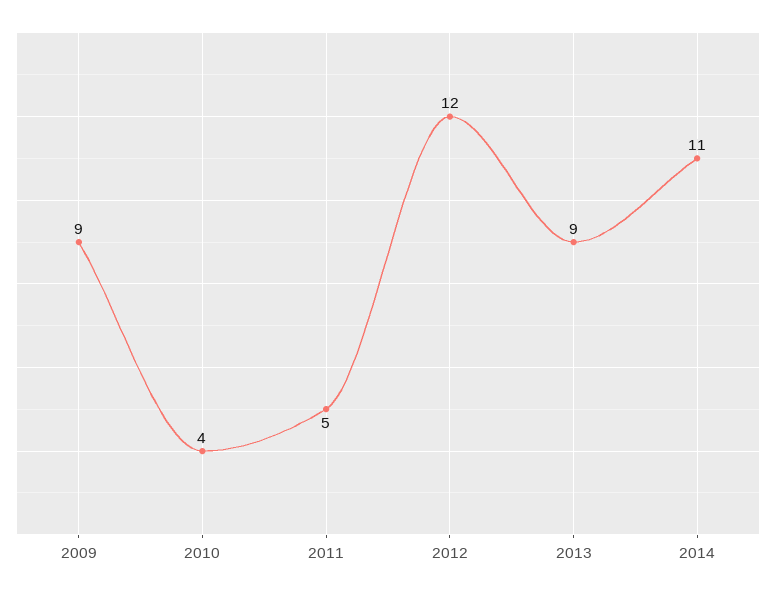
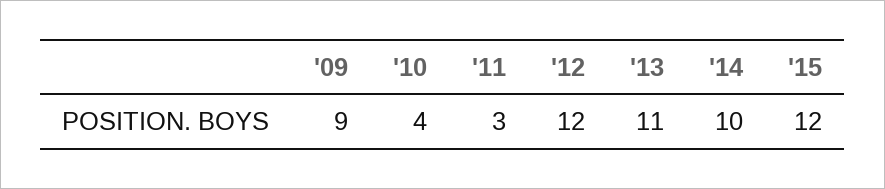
2011: 5 -> 3
2013: 9 -> 11
2014: 11 -> 10
'15: none -> 12

